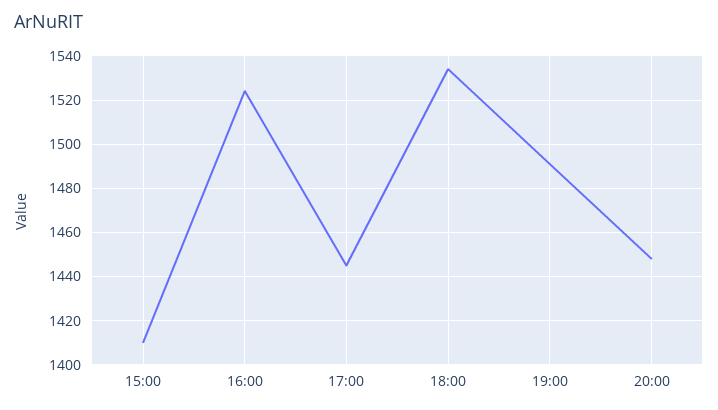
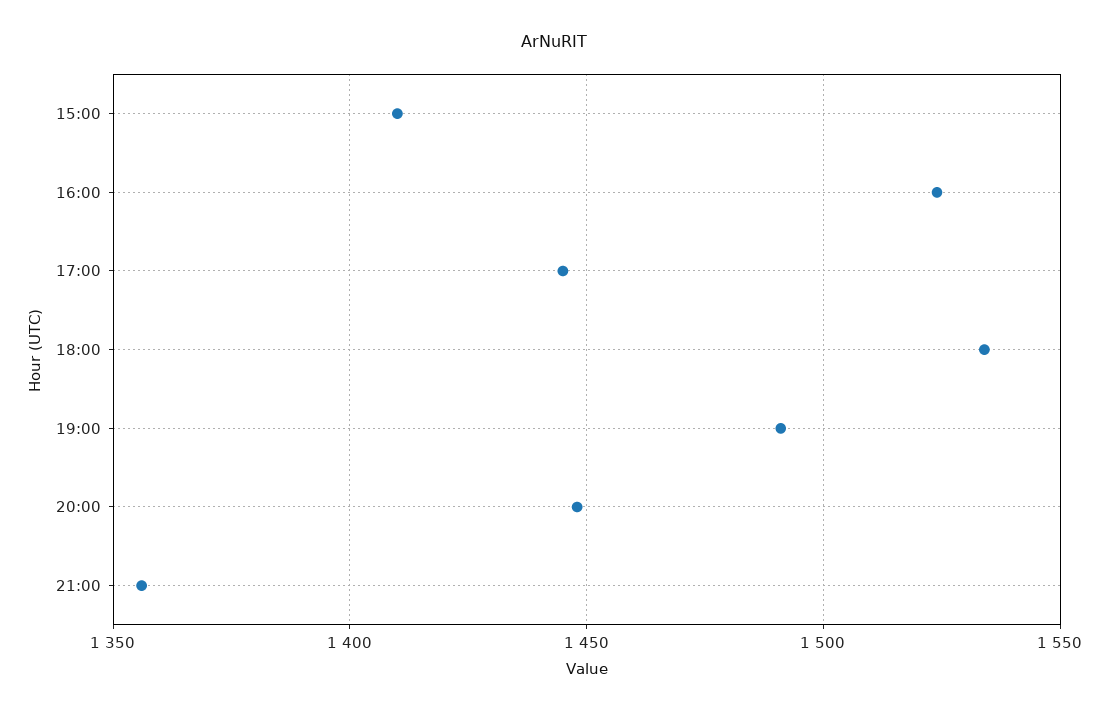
21:00: none -> 1355

